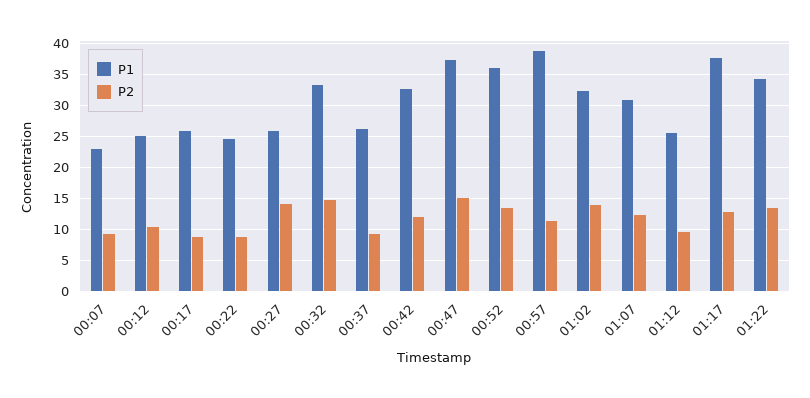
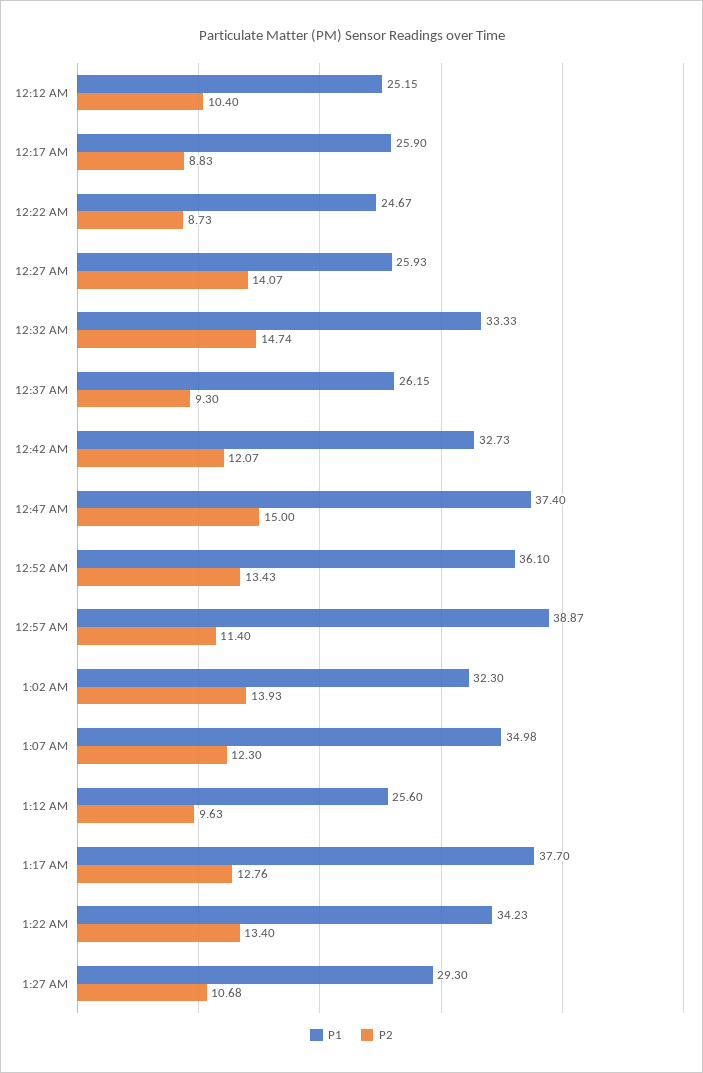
P1, 00:07: 23 -> none
P2, 00:07: 9 -> none
P1, 01:07: 31 -> 34.98
P1, 1:27 AM: none -> 29.3
P2, 1:27 AM: none -> 10.68

